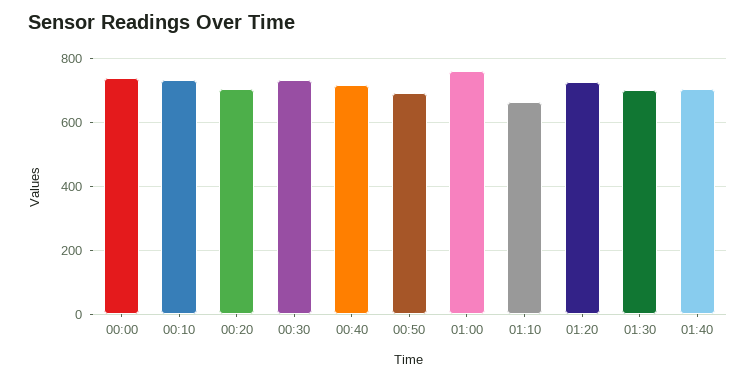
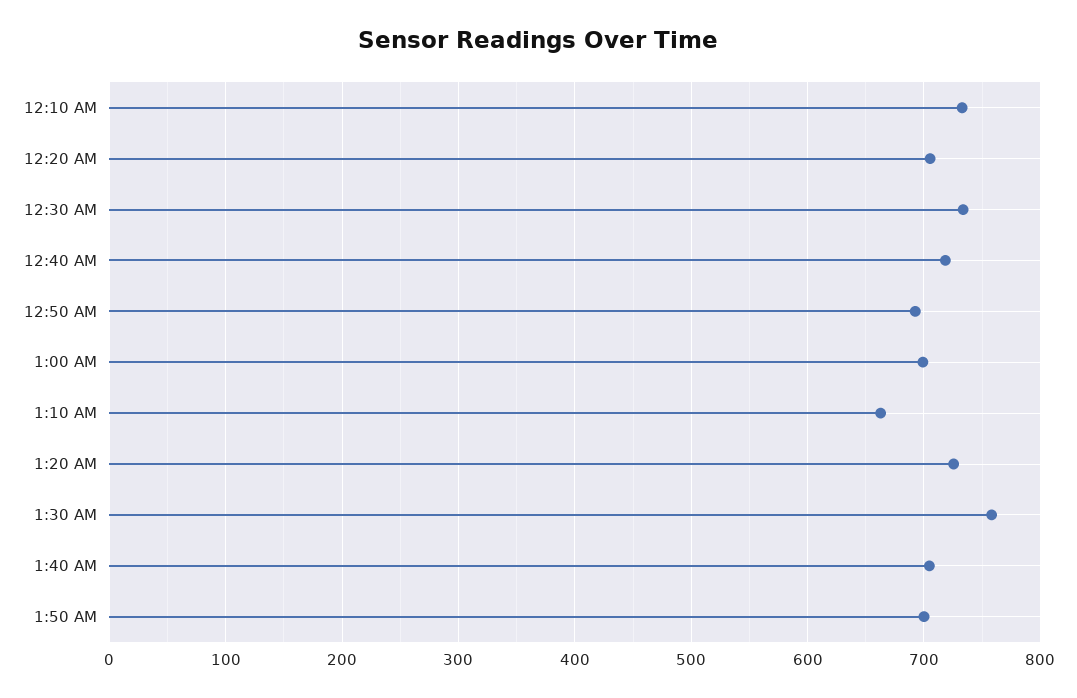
00:00: 740 -> none
01:00: 760 -> 700
01:30: 700 -> 760
1:50 AM: none -> 700

